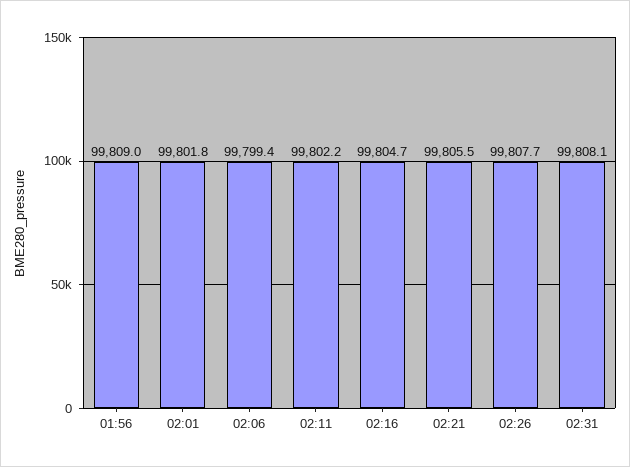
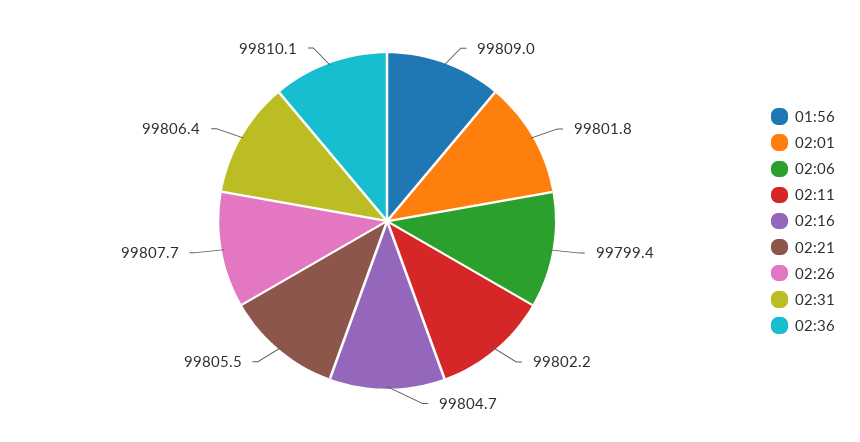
02:31: 99808.1 -> 99806.4
02:36: none -> 99810.1

